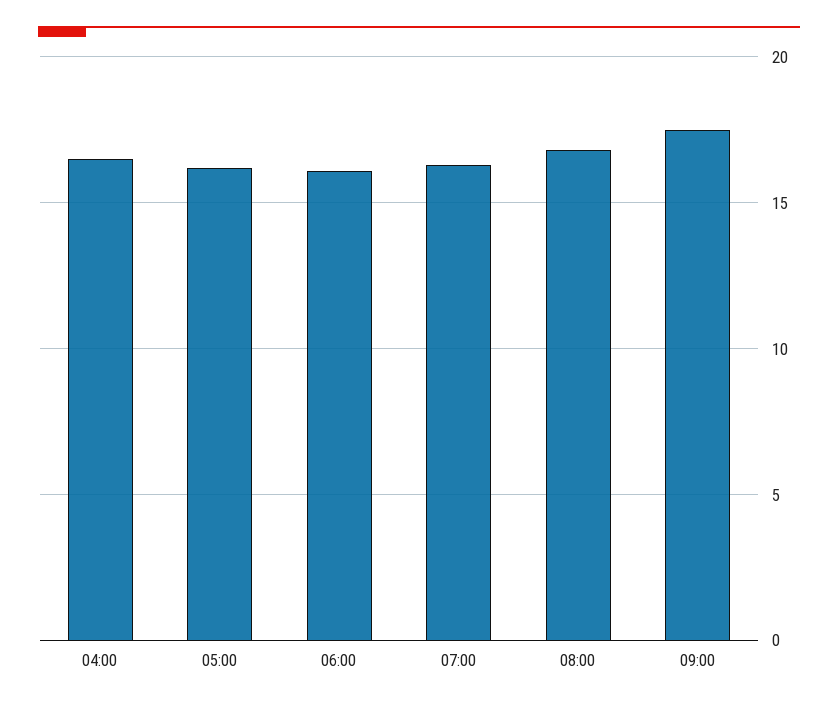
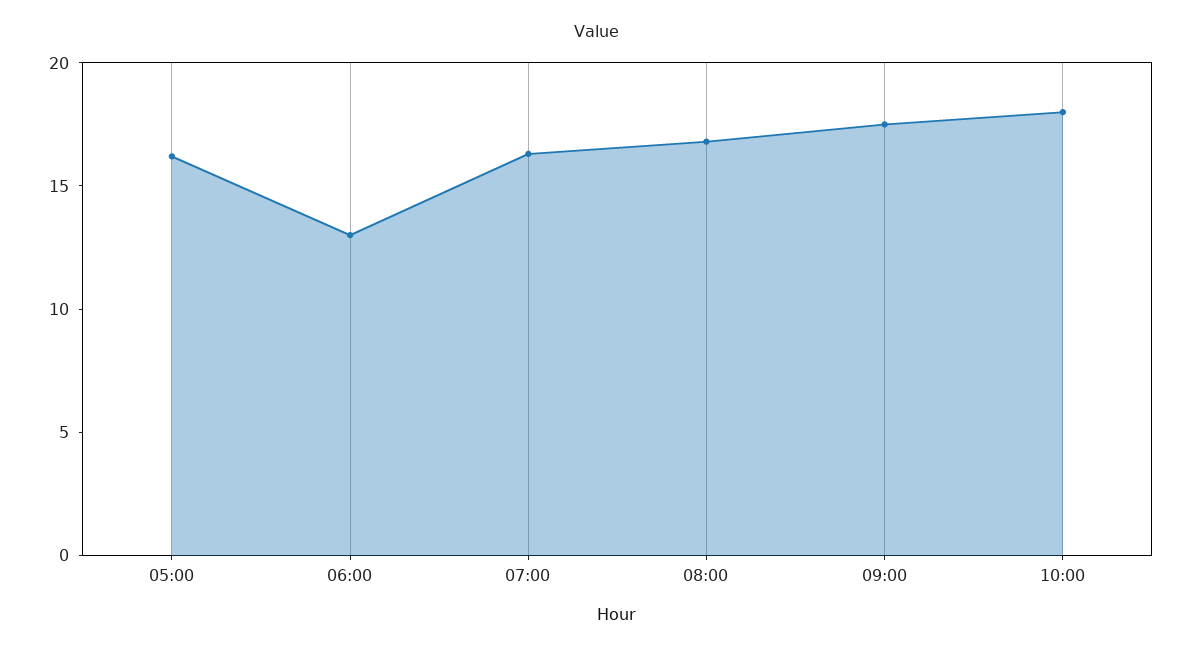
04:00: 16.5 -> none
06:00: 16 -> 13
10:00: none -> 18

